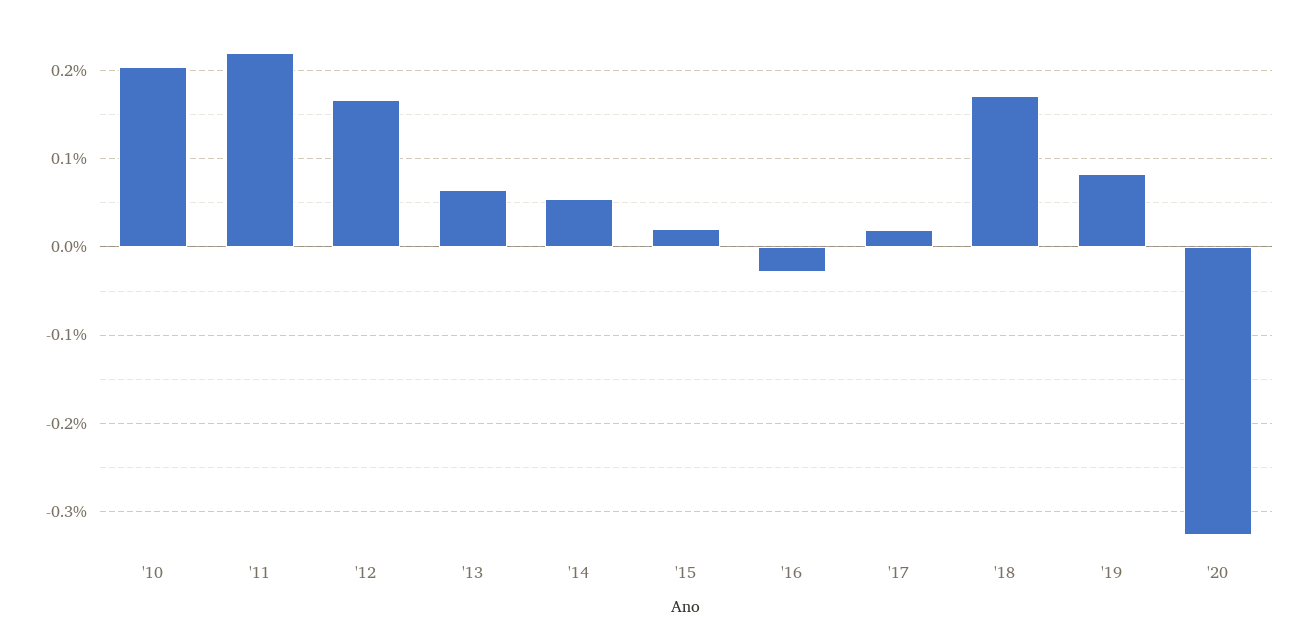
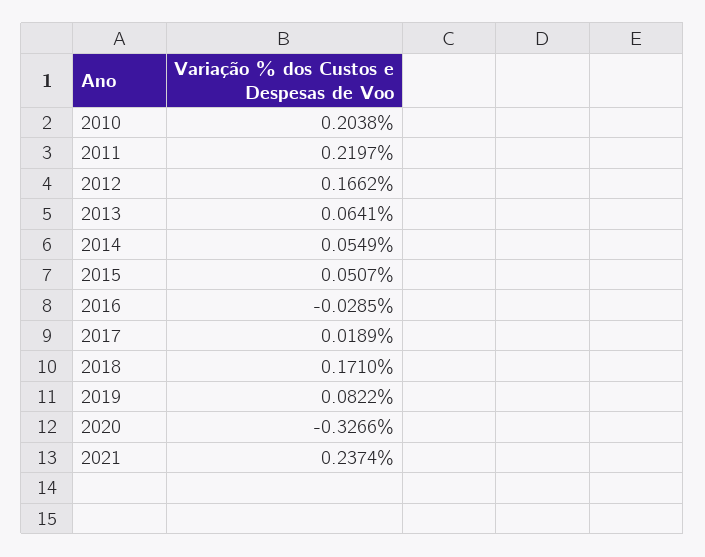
'15: 0.02 -> 0.0507
2021: none -> 0.2374

